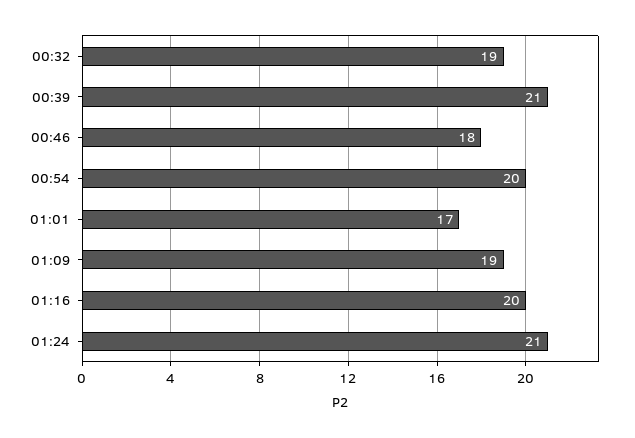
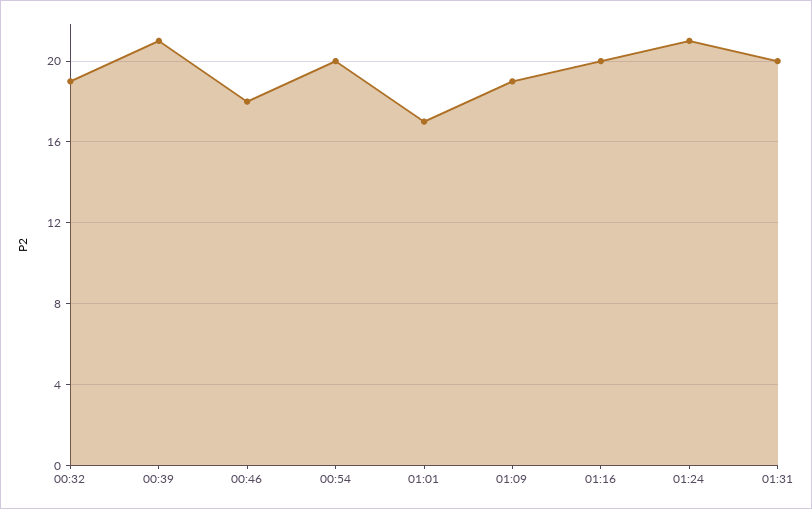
01:31: none -> 20

